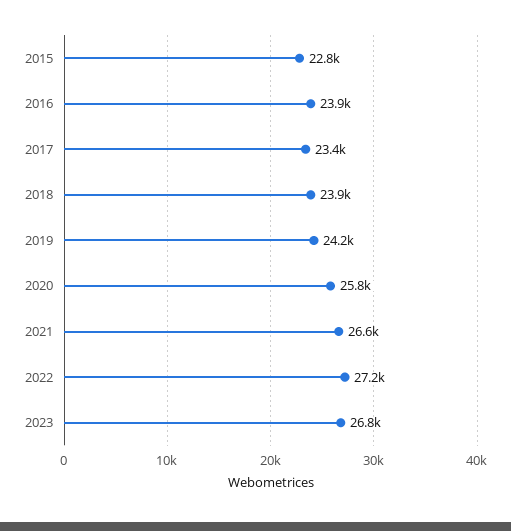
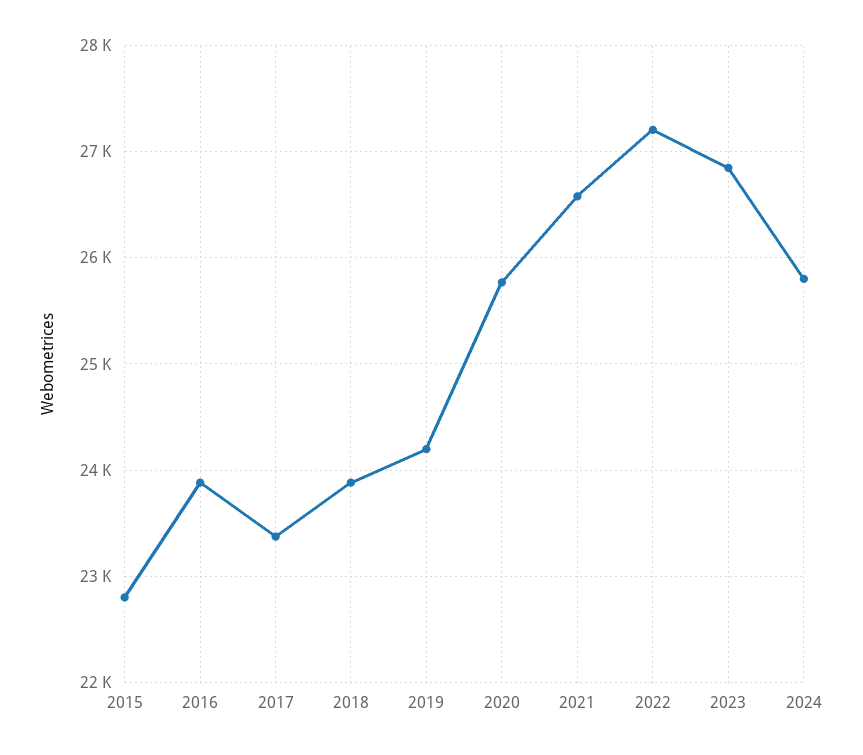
2024: none -> 25800

